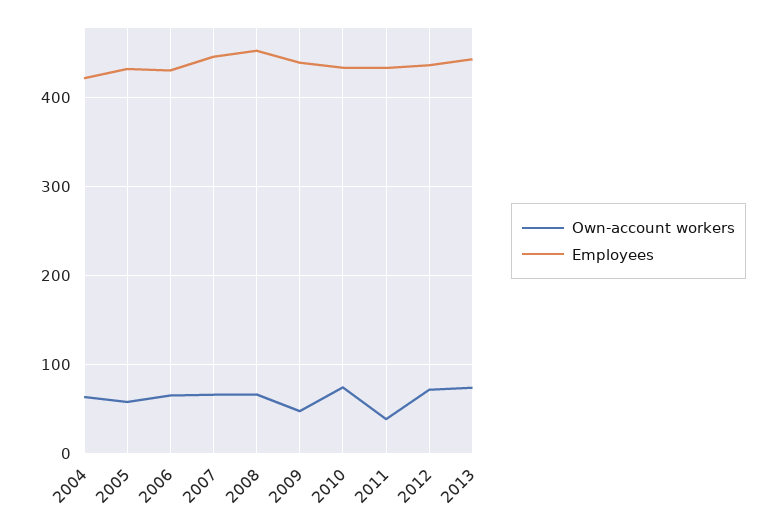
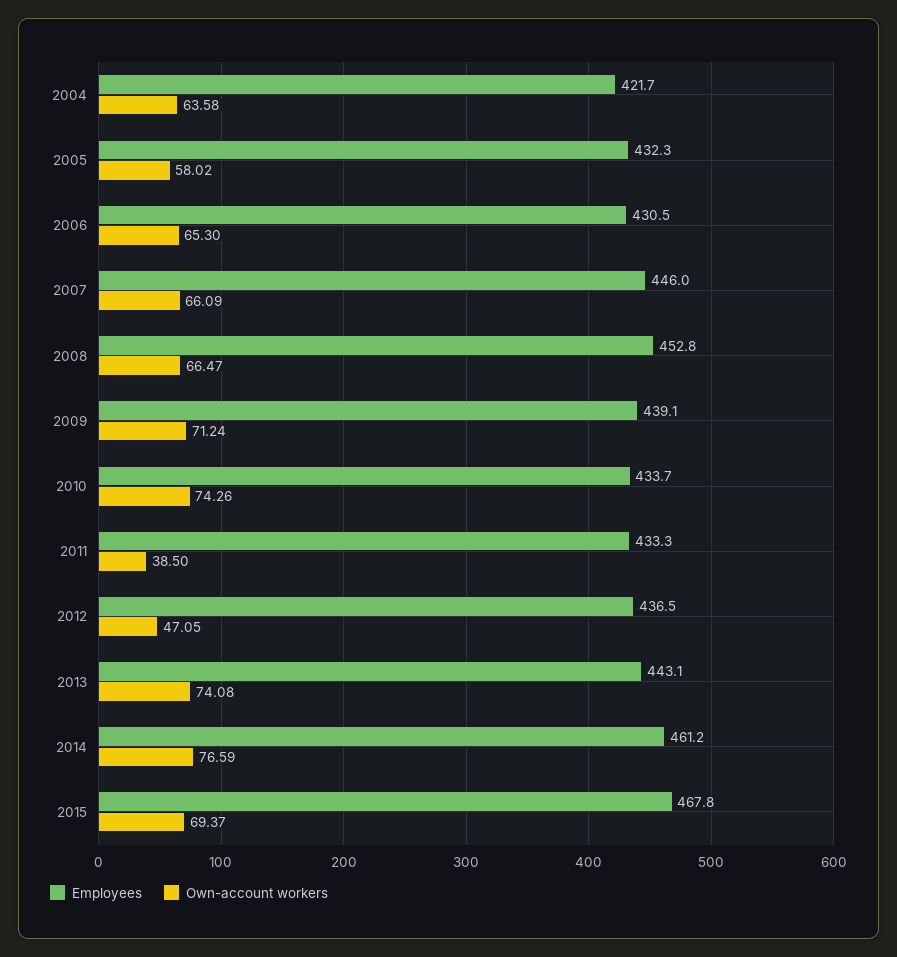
Own-account workers, 2009: 50 -> 71.24
Own-account workers, 2012: 70 -> 47.05
Employees, 2014: none -> 461.2
Own-account workers, 2014: none -> 76.59
Employees, 2015: none -> 467.8
Own-account workers, 2015: none -> 69.37

